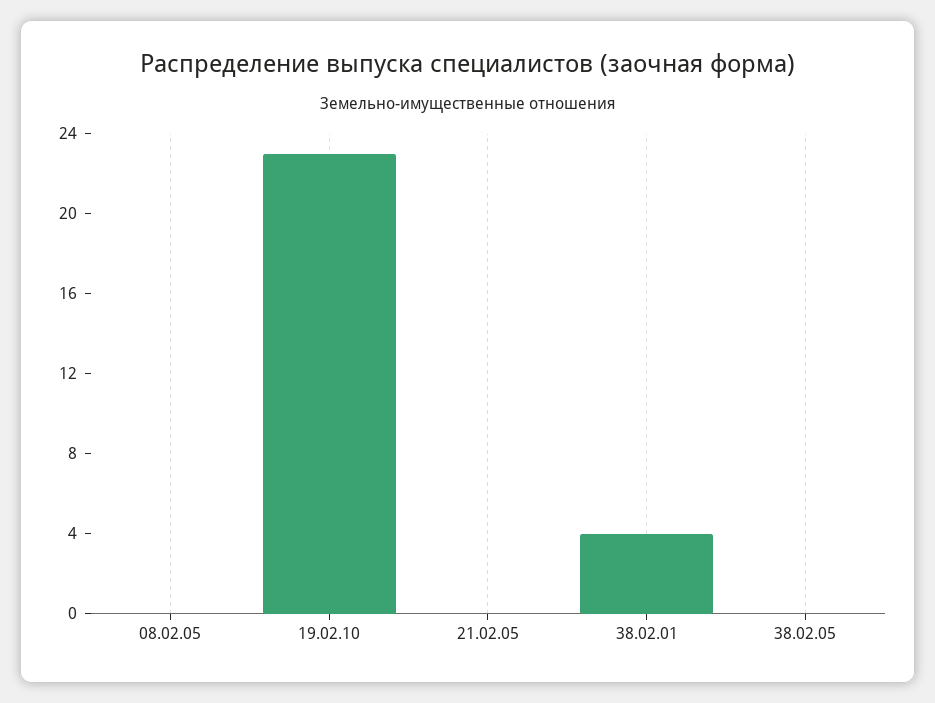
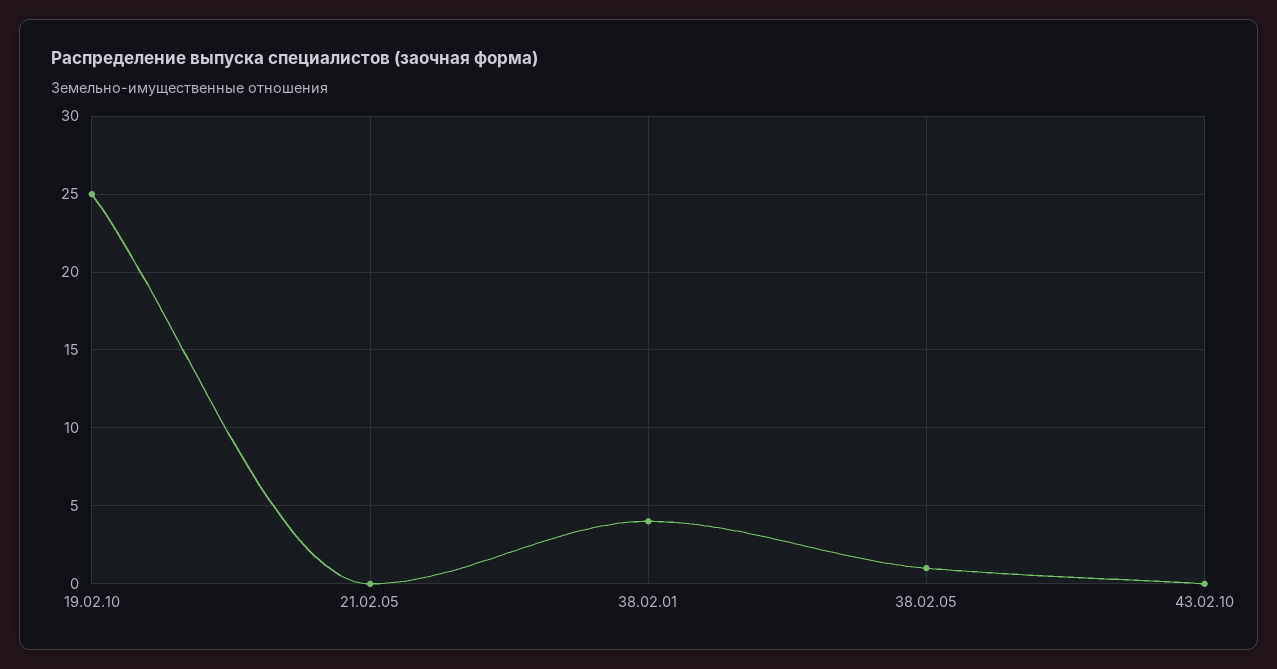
08.02.05: 0 -> none
19.02.10: 23 -> 25
38.02.05: 0 -> 1
43.02.10: none -> 0

